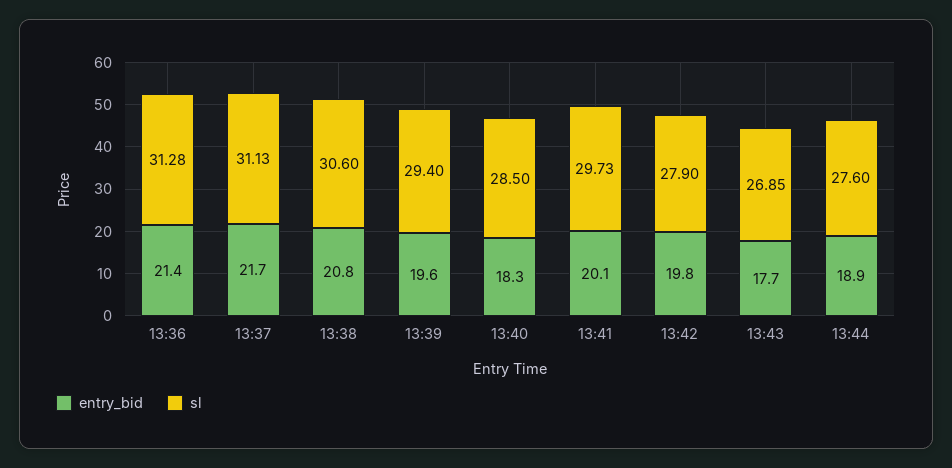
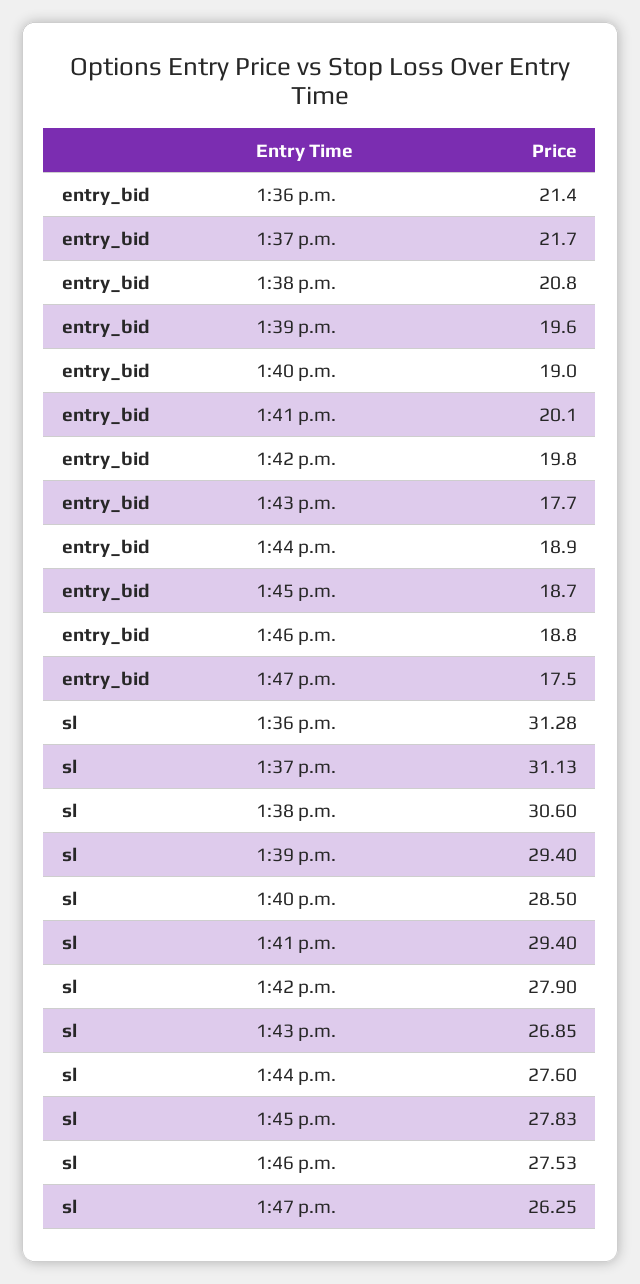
entry_bid, 13:40: 18.3 -> 19
sl, 13:41: 29.73 -> 29.4
entry_bid, 1:45 p.m.: none -> 18.7
entry_bid, 1:46 p.m.: none -> 18.8
entry_bid, 1:47 p.m.: none -> 17.5
sl, 1:45 p.m.: none -> 27.83
sl, 1:46 p.m.: none -> 27.53
sl, 1:47 p.m.: none -> 26.25

